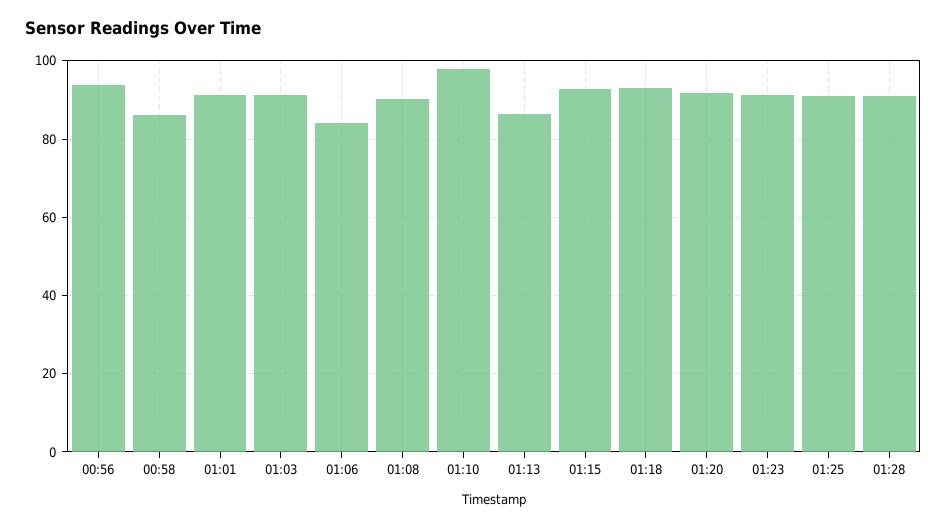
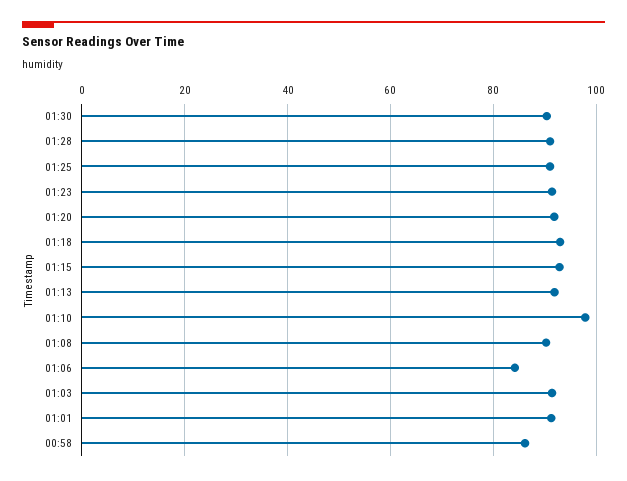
00:56: 94 -> none
01:13: 86 -> 92
01:30: none -> 90

